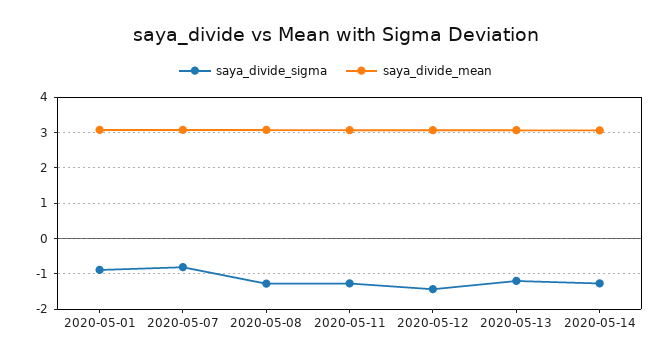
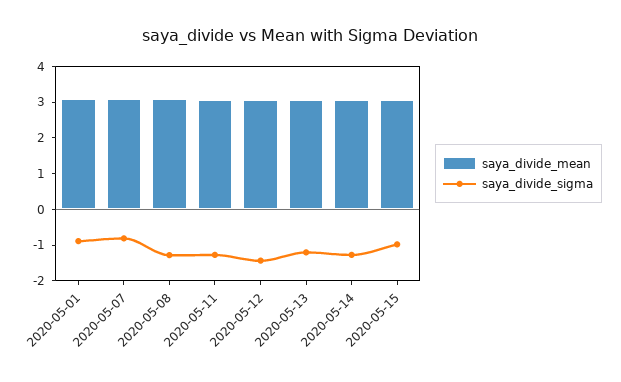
saya_divide_mean, 2020-05-15: none -> 3
saya_divide_sigma, 2020-05-15: none -> -1

